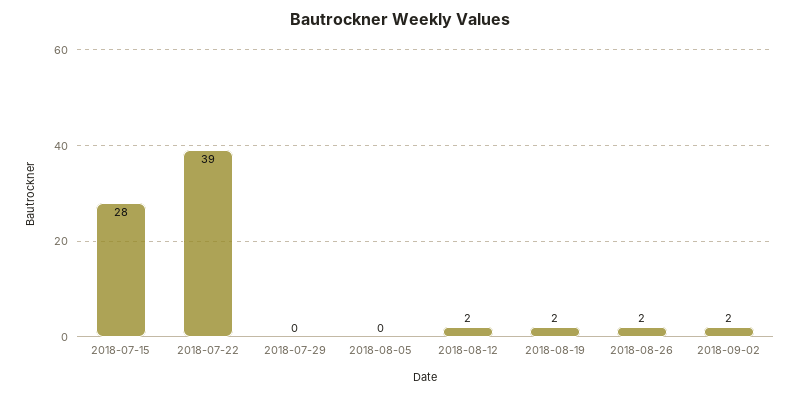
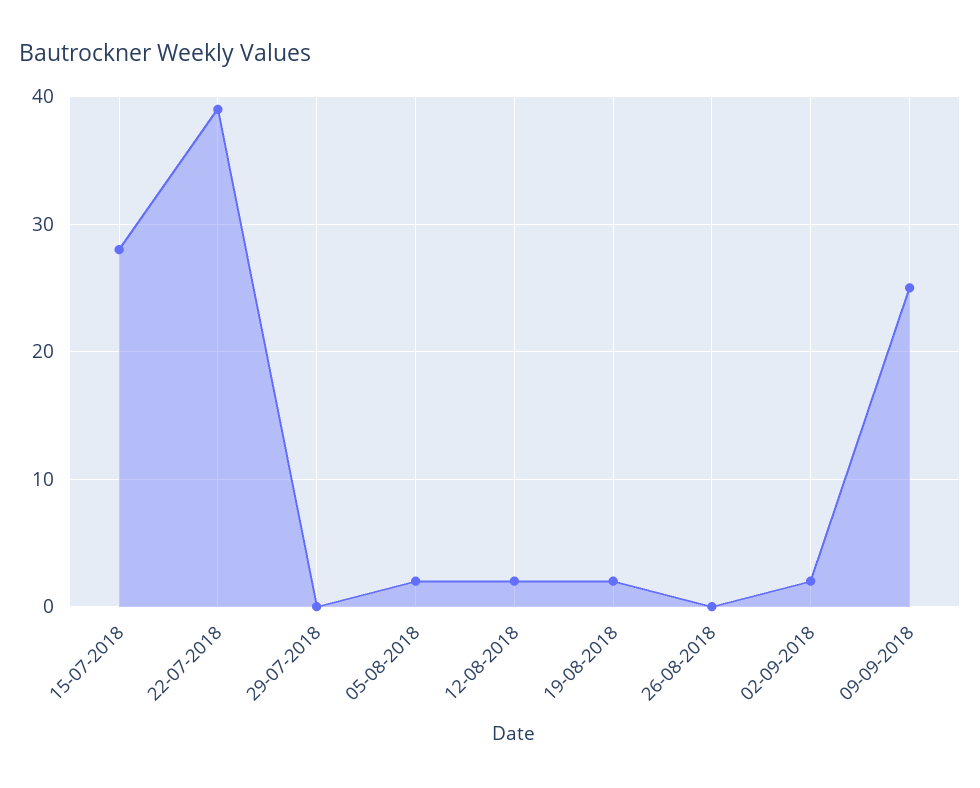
2018-08-05: 0 -> 2
2018-08-26: 2 -> 0
09-09-2018: none -> 25

